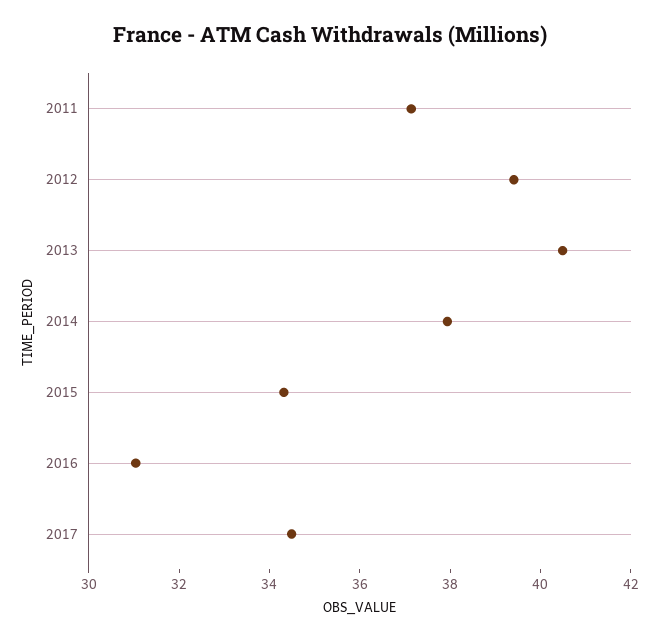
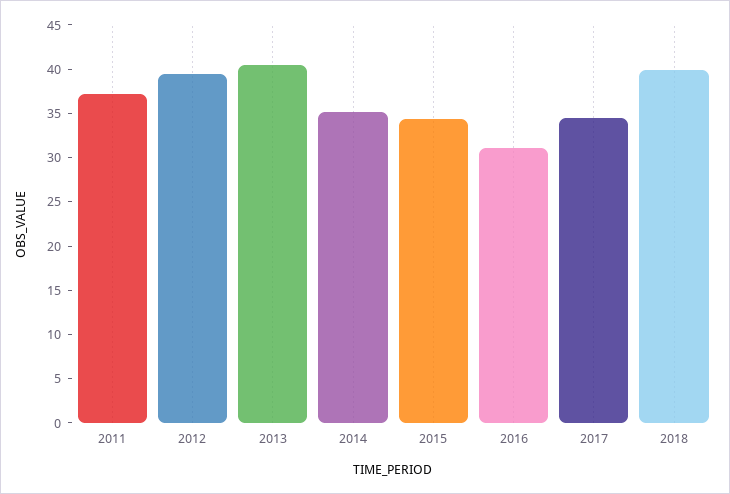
2014: 38 -> 35
2018: none -> 40

